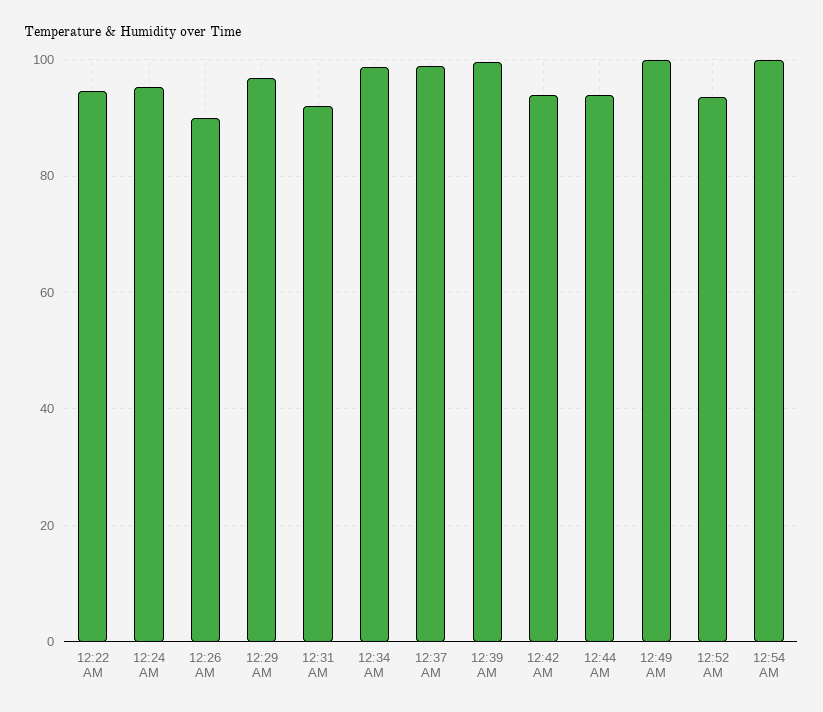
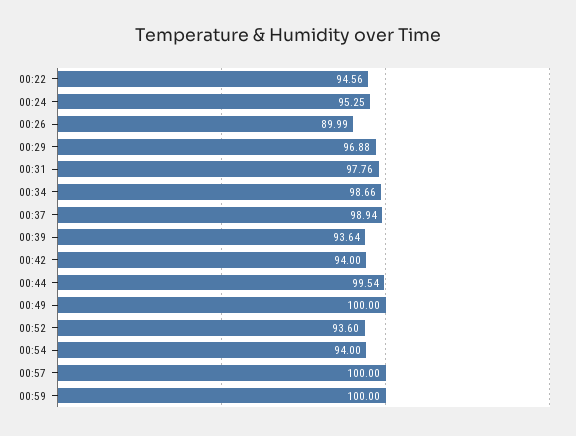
12:31 AM: 92 -> 97.76
12:39 AM: 100 -> 93.64
12:44 AM: 94 -> 99.54
12:54 AM: 100 -> 94
00:57: none -> 100
00:59: none -> 100

